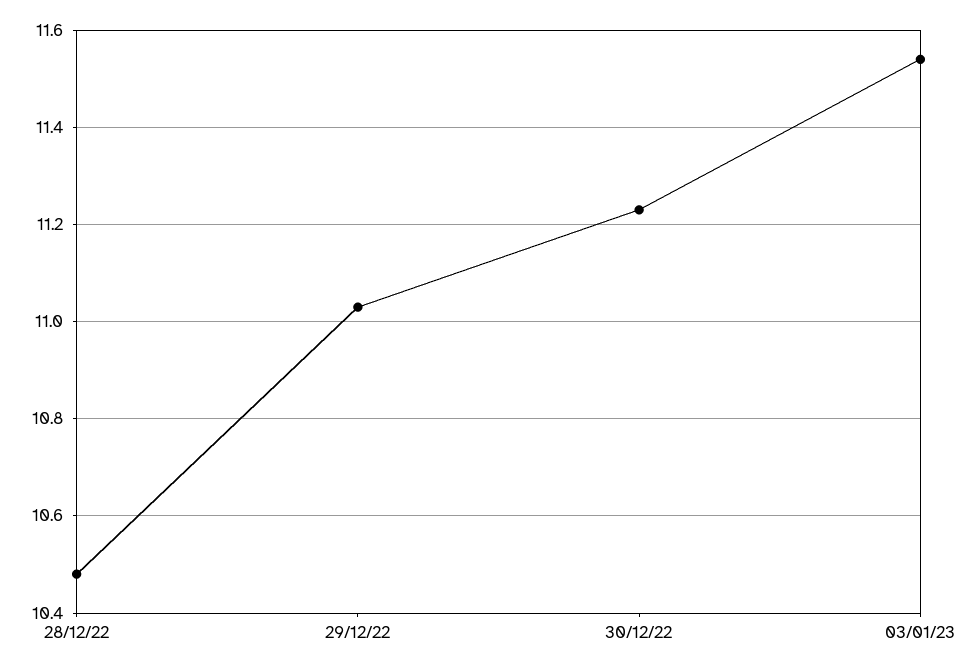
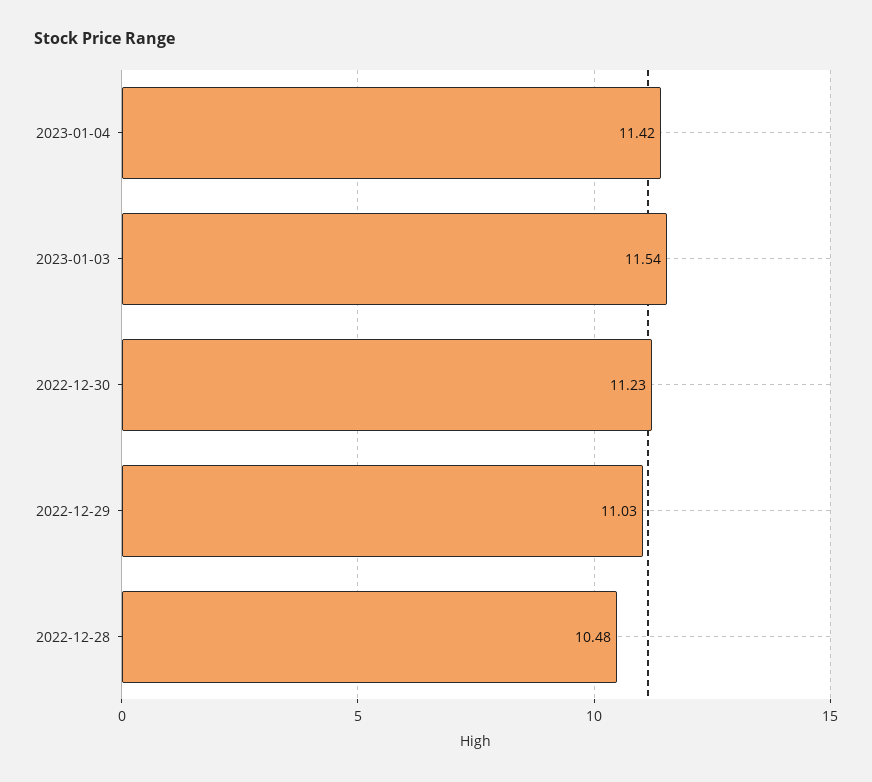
2023-01-04: none -> 11.42

